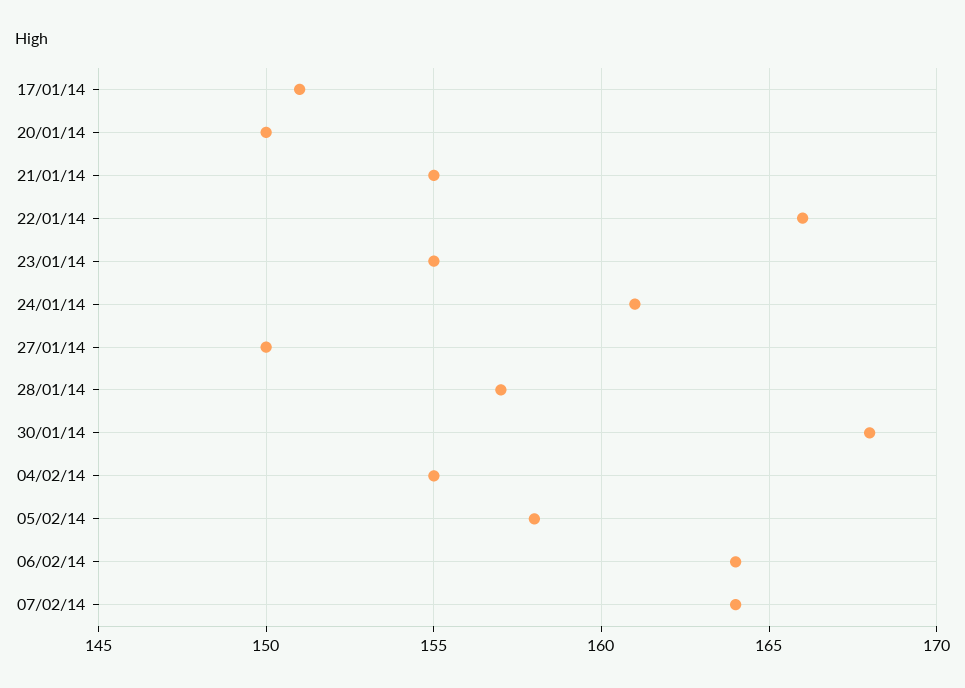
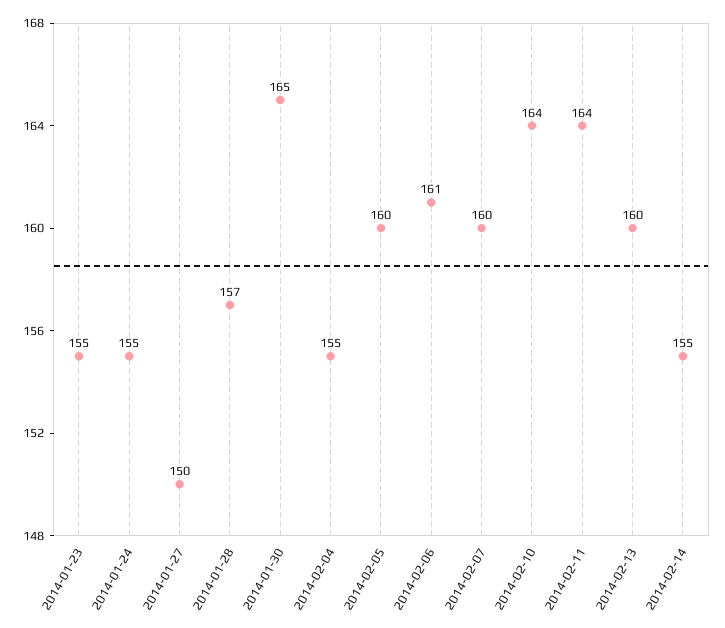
17/01/14: 151 -> none
20/01/14: 150 -> none
21/01/14: 155 -> none
22/01/14: 166 -> none
24/01/14: 161 -> 155
30/01/14: 168 -> 165
05/02/14: 158 -> 160
06/02/14: 164 -> 161
07/02/14: 164 -> 160
2014-02-10: none -> 164
2014-02-11: none -> 164
2014-02-13: none -> 160
2014-02-14: none -> 155

